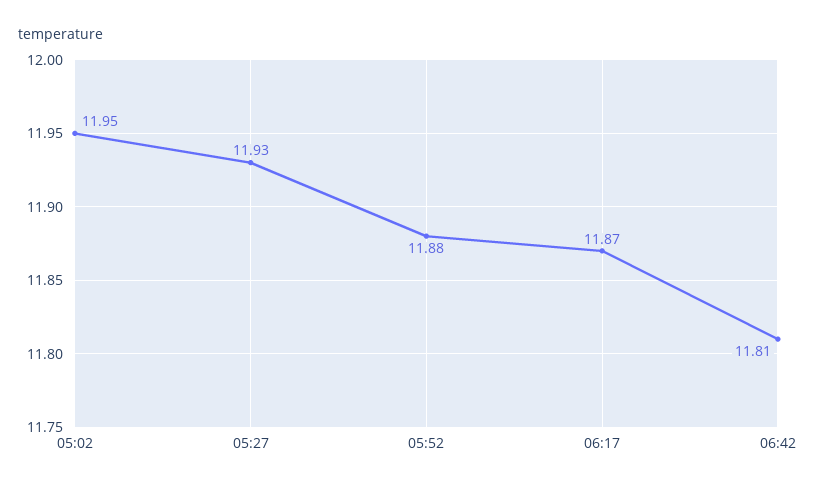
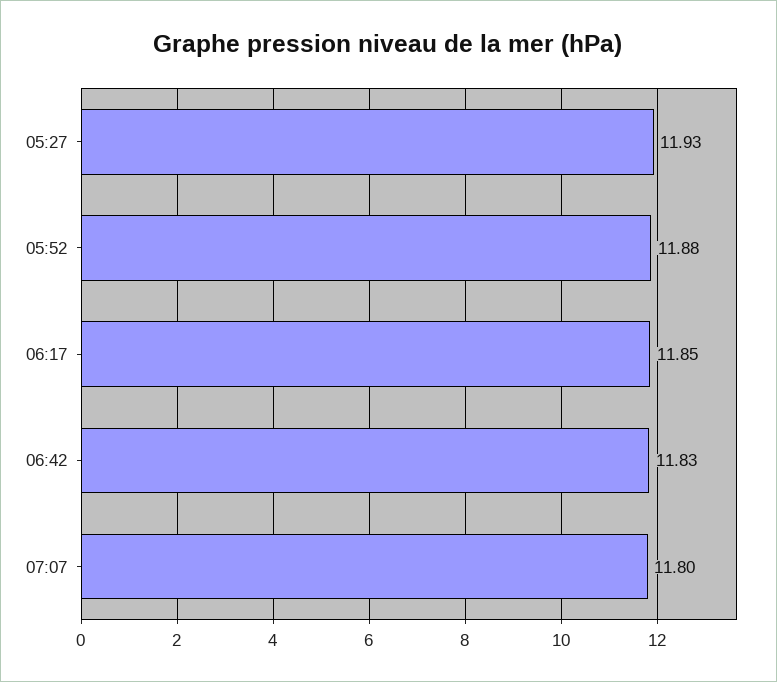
05:02: 11.95 -> none
06:17: 11.87 -> 11.85
06:42: 11.81 -> 11.83
07:07: none -> 11.8

